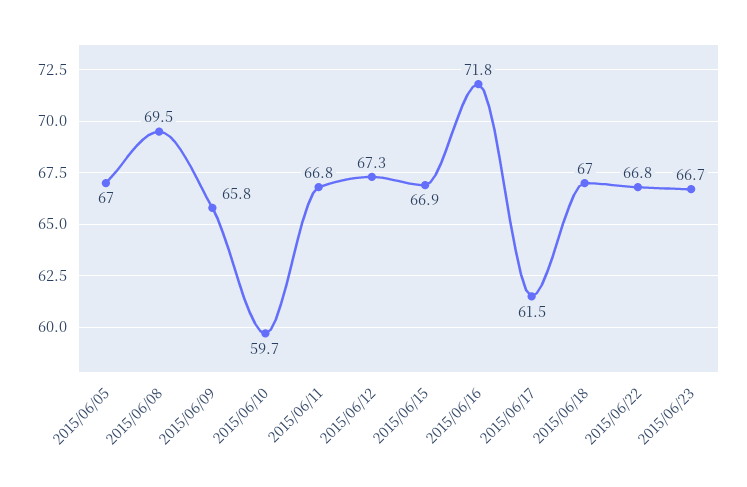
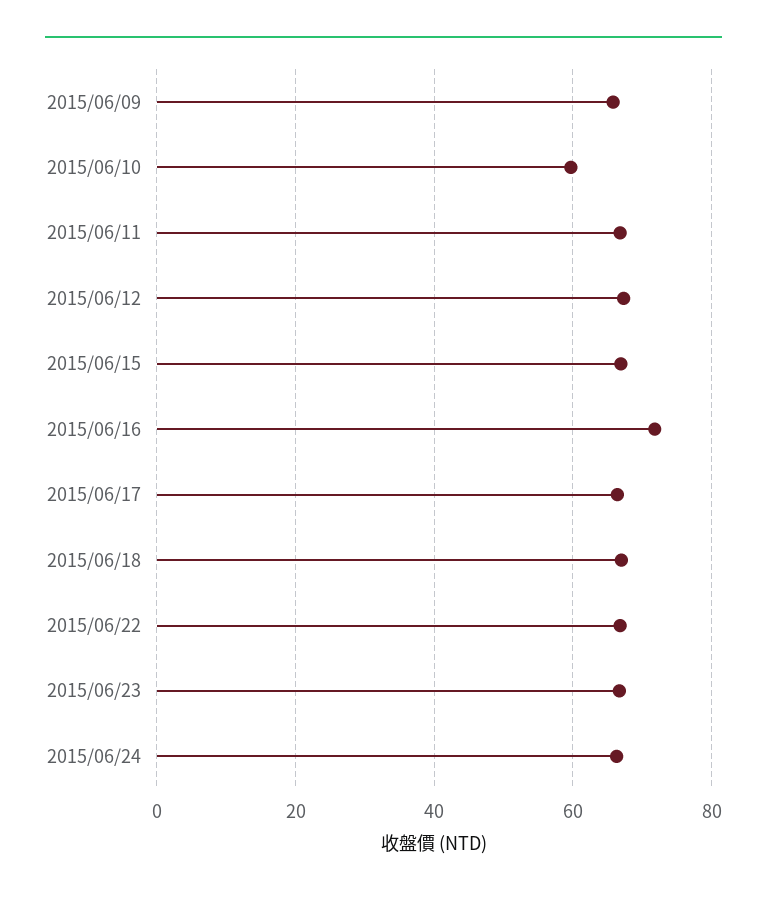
2015/06/05: 67 -> none
2015/06/08: 69.5 -> none
2015/06/17: 61.5 -> 66
2015/06/24: none -> 66

